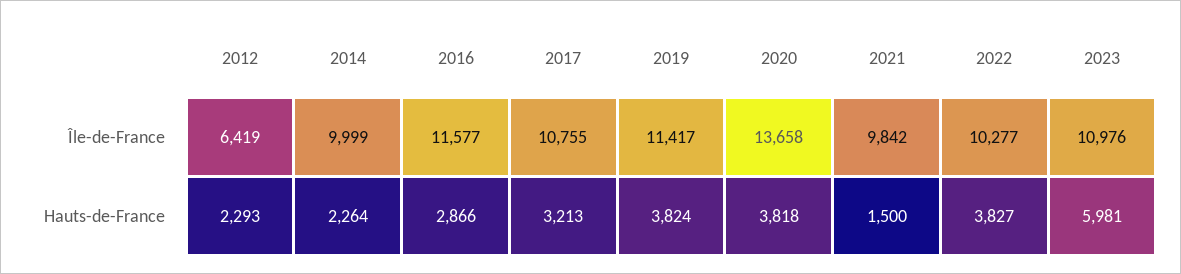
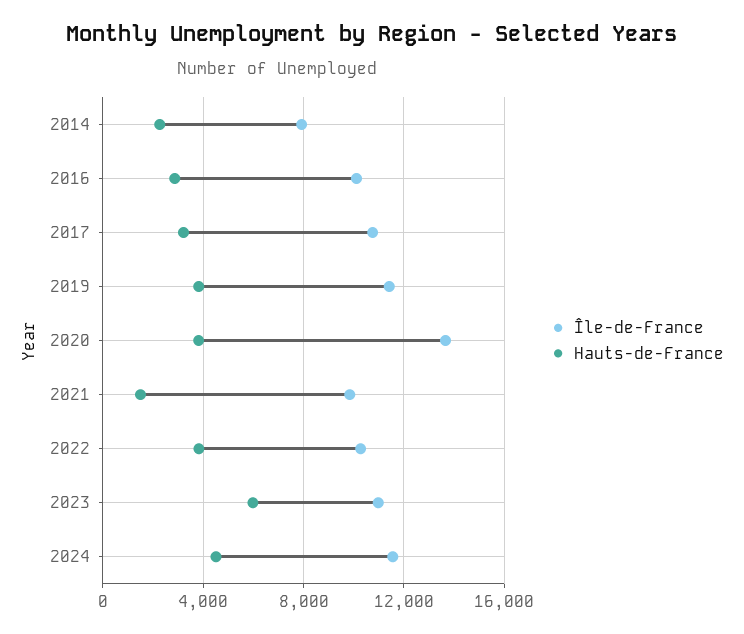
Île-de-France, 2012: 6419 -> none
Île-de-France, 2014: 9999 -> 8000
Île-de-France, 2016: 11577 -> 10000
Hauts-de-France, 2012: 2293 -> none
Île-de-France, 2024: none -> 11500
Hauts-de-France, 2024: none -> 4500

